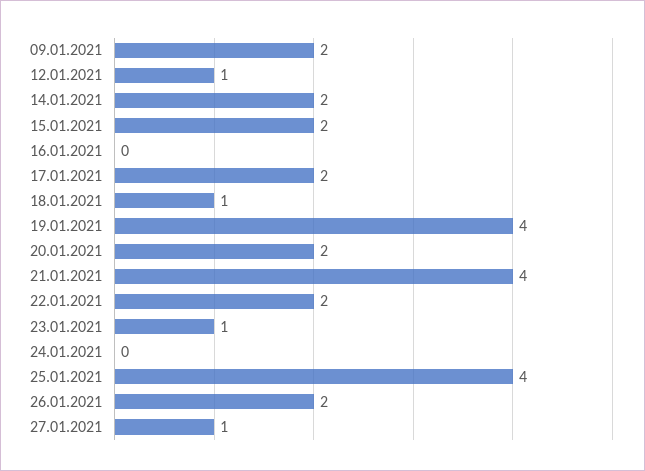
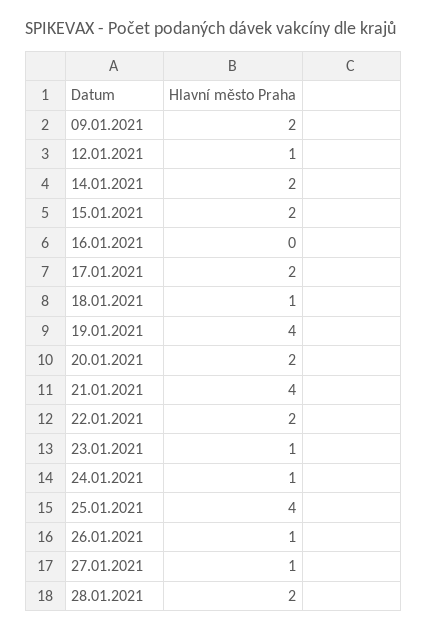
24.01.2021: 0 -> 1
26.01.2021: 2 -> 1
28.01.2021: none -> 2

